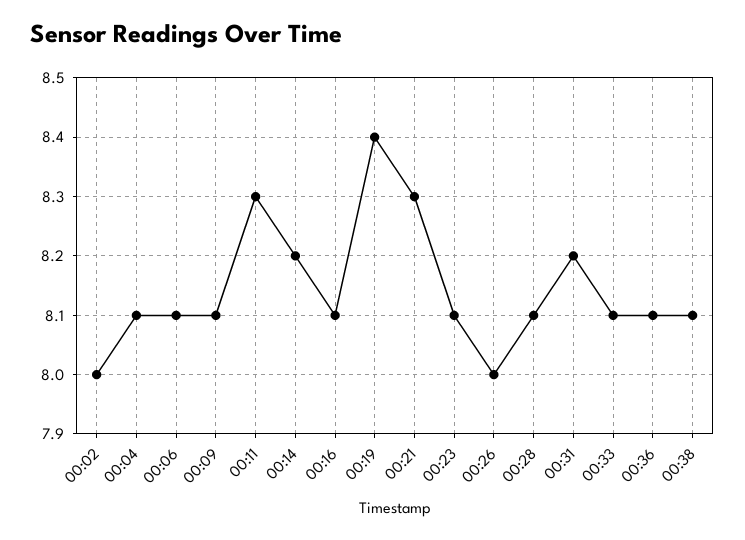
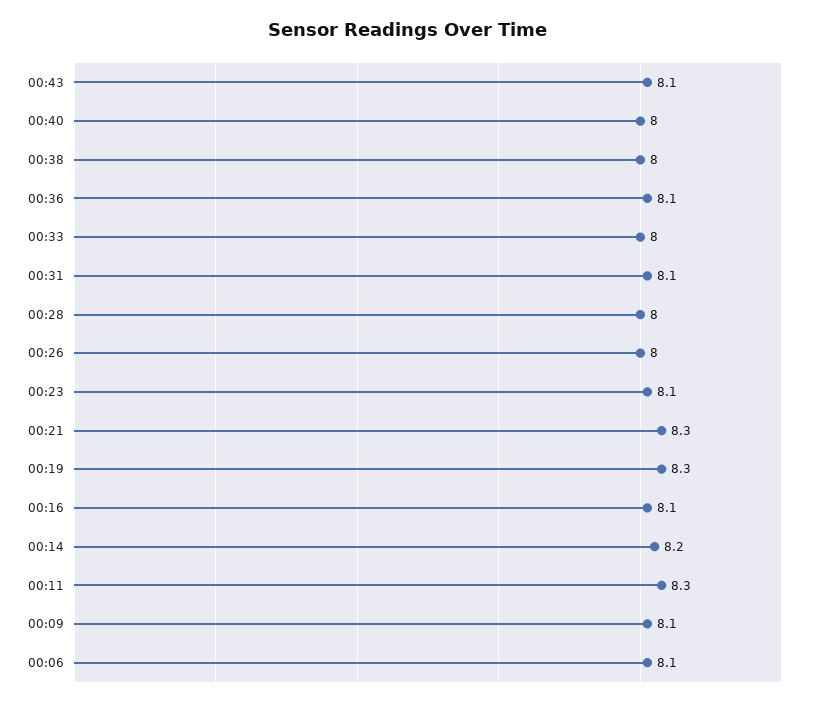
00:02: 8 -> none
00:04: 8.1 -> none
00:19: 8.4 -> 8.3
00:28: 8.1 -> 8
00:31: 8.2 -> 8.1
00:33: 8.1 -> 8
00:38: 8.1 -> 8
00:43: none -> 8.1
00:40: none -> 8

